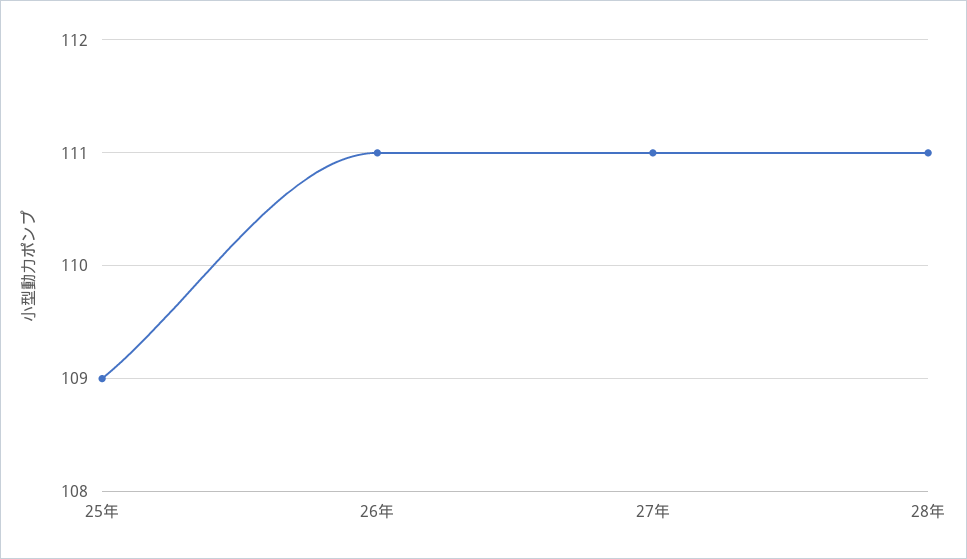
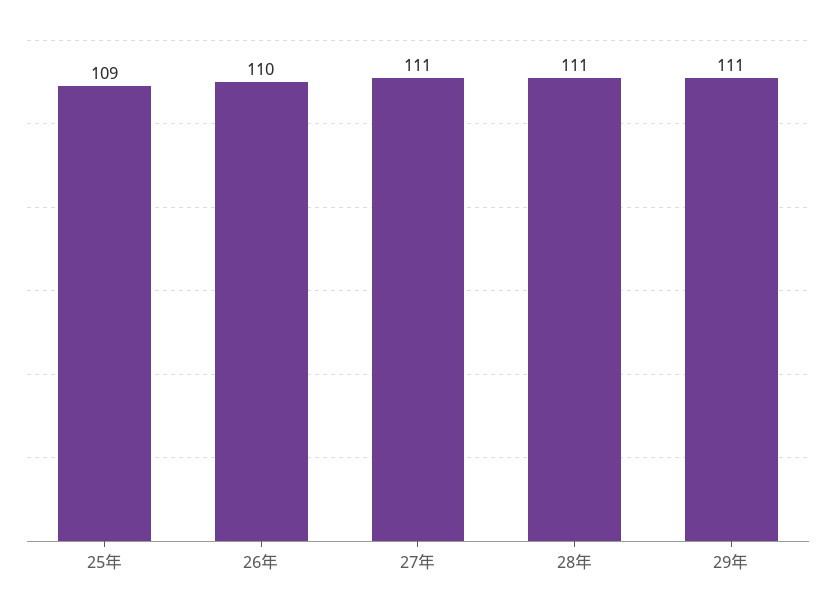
26年: 111 -> 110
29年: none -> 111

